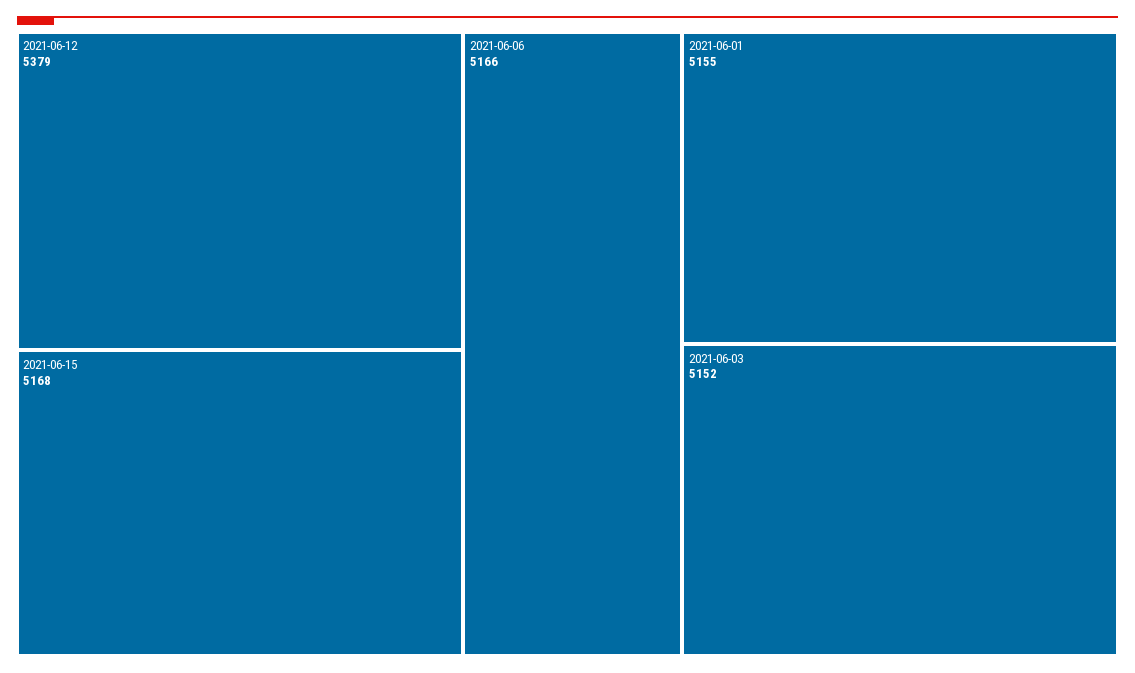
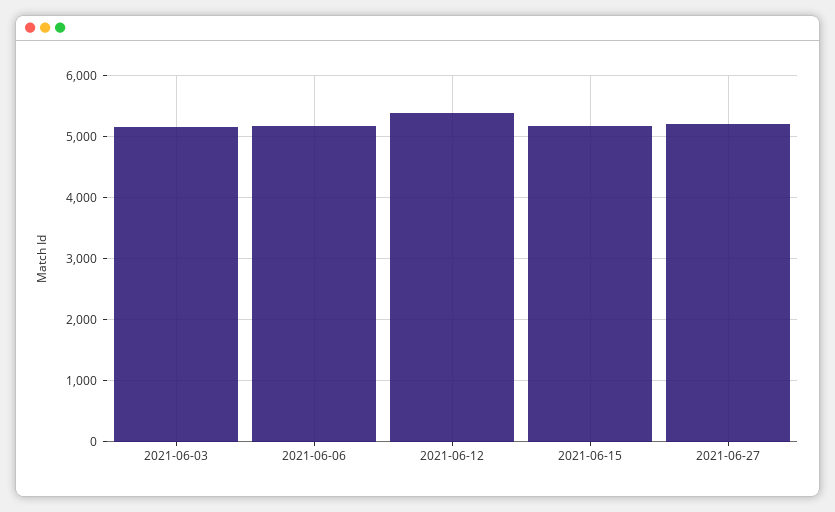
2021-06-01: 5155 -> none
2021-06-27: none -> 5200

